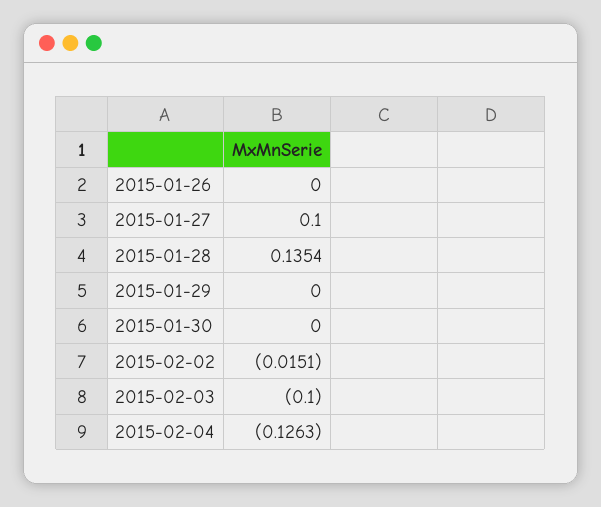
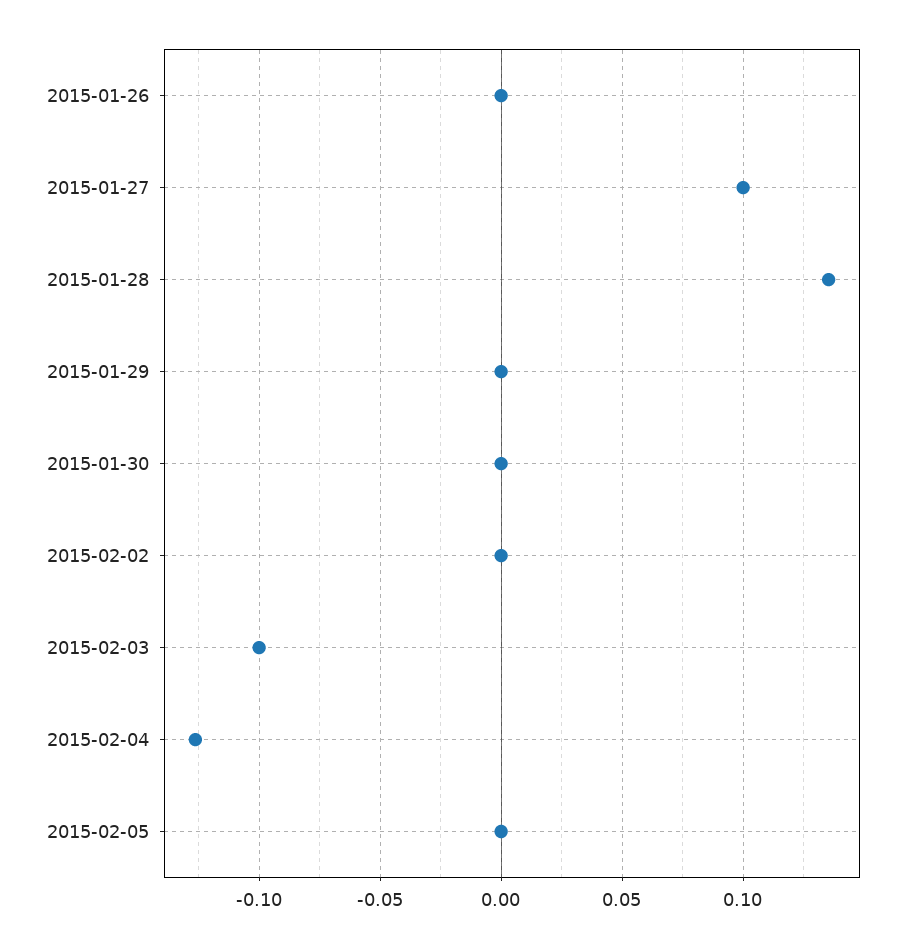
2015-02-02: -0.0151 -> 0
2015-02-05: none -> 0

